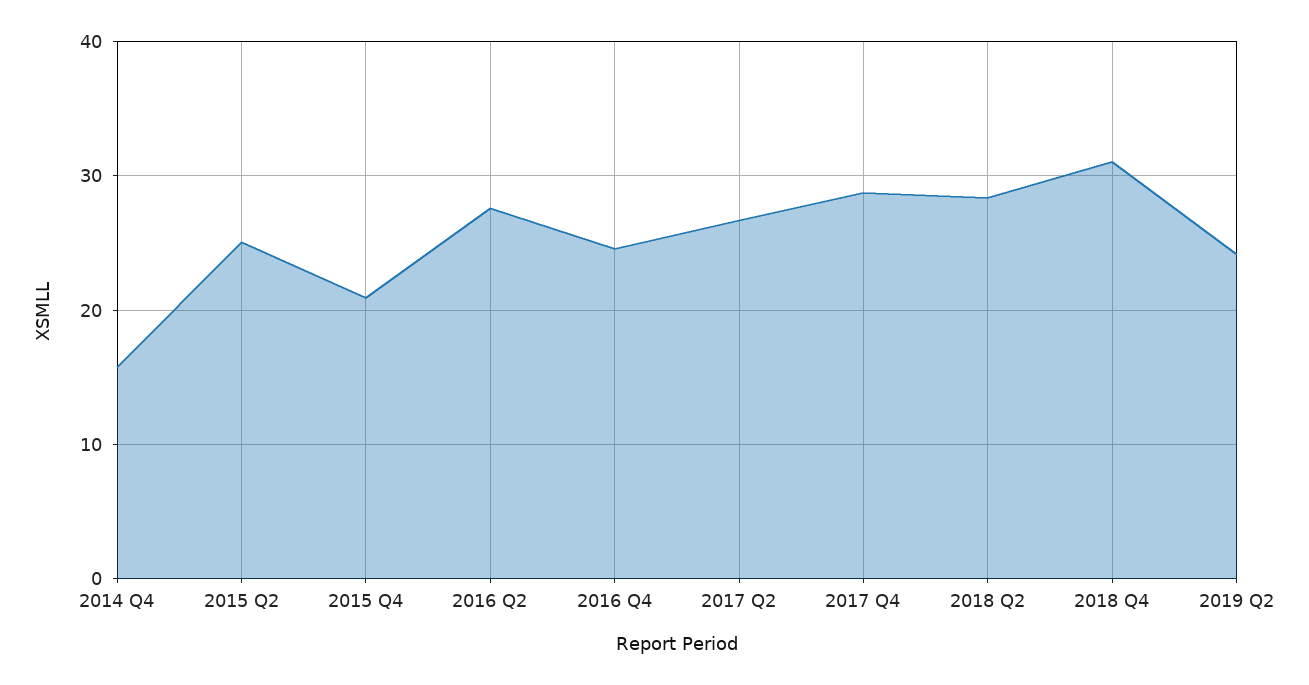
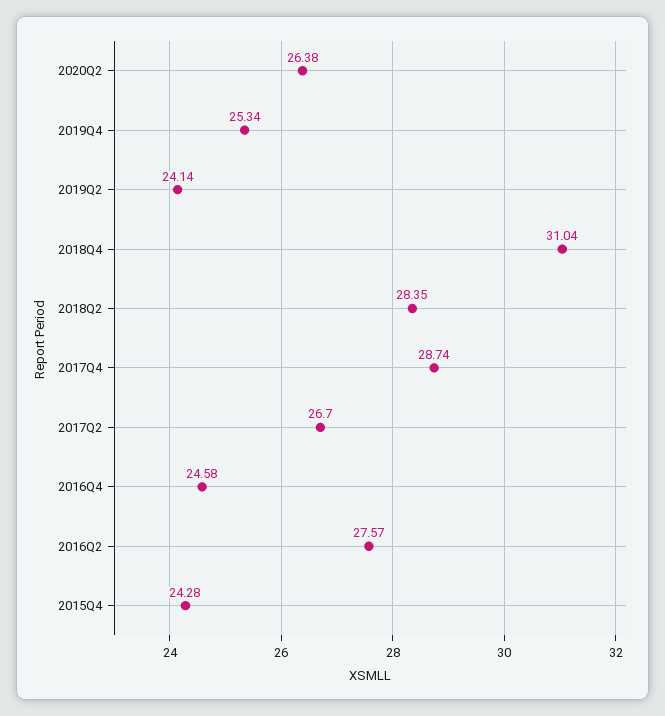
2014 Q4: 16 -> none
2015 Q2: 25 -> none
2015 Q4: 21 -> 24.28
2020Q2: none -> 26.38
2019Q4: none -> 25.34

